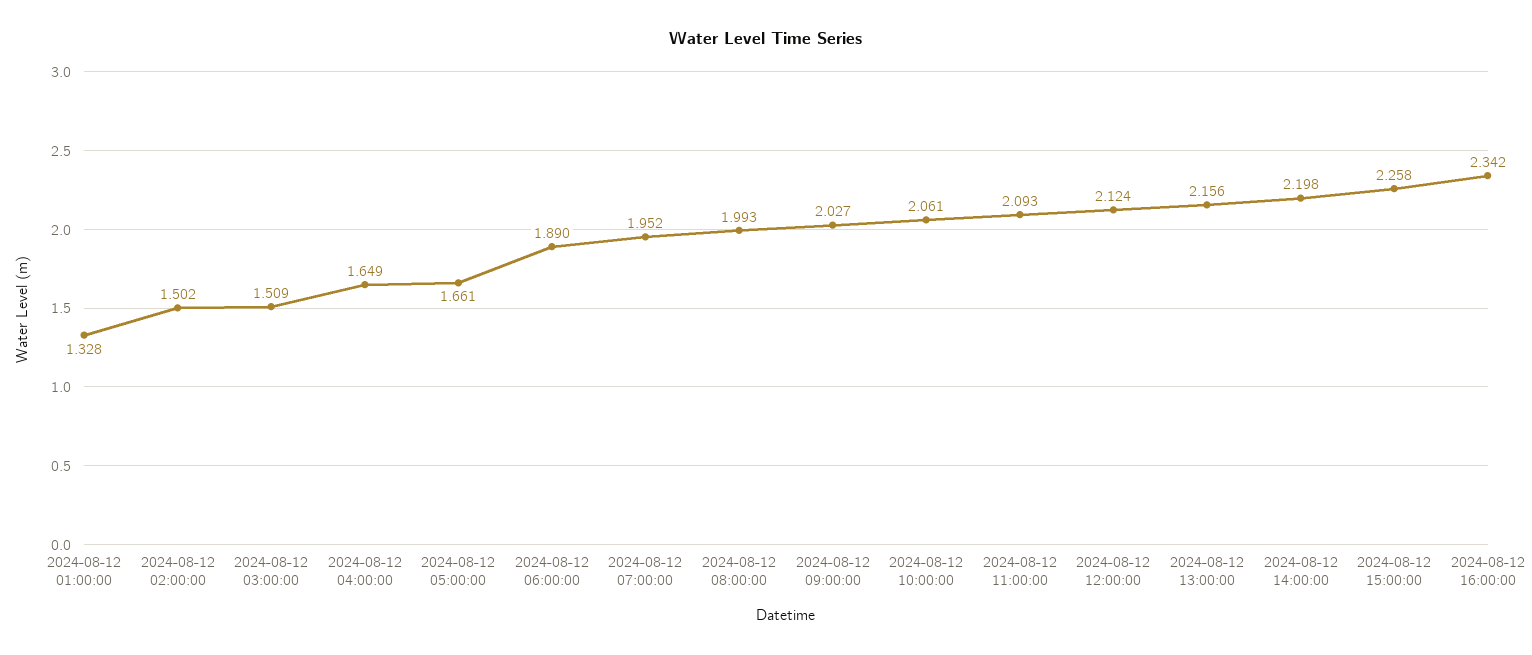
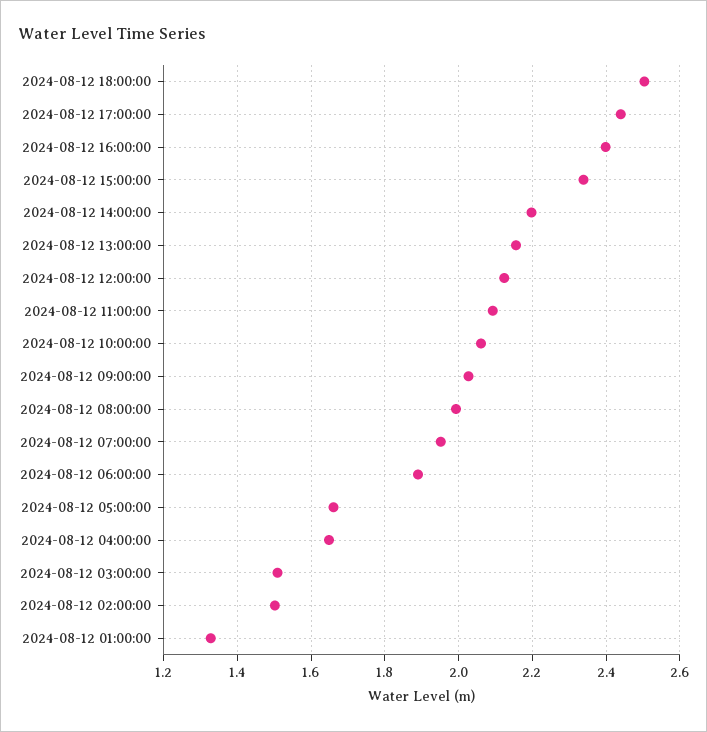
2024-08-12 15:00:00: 2.258 -> 2.34
2024-08-12 16:00:00: 2.342 -> 2.4
2024-08-12 18:00:00: none -> 2.5
2024-08-12 17:00:00: none -> 2.44

